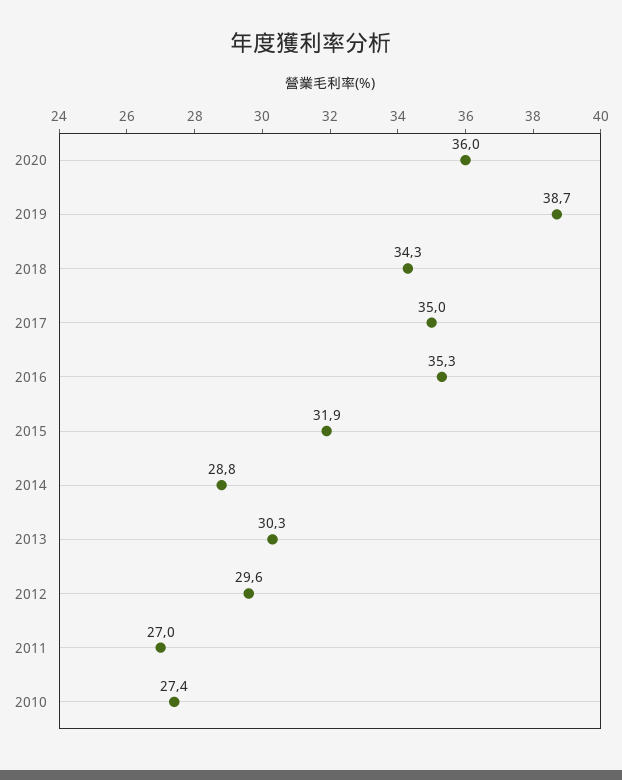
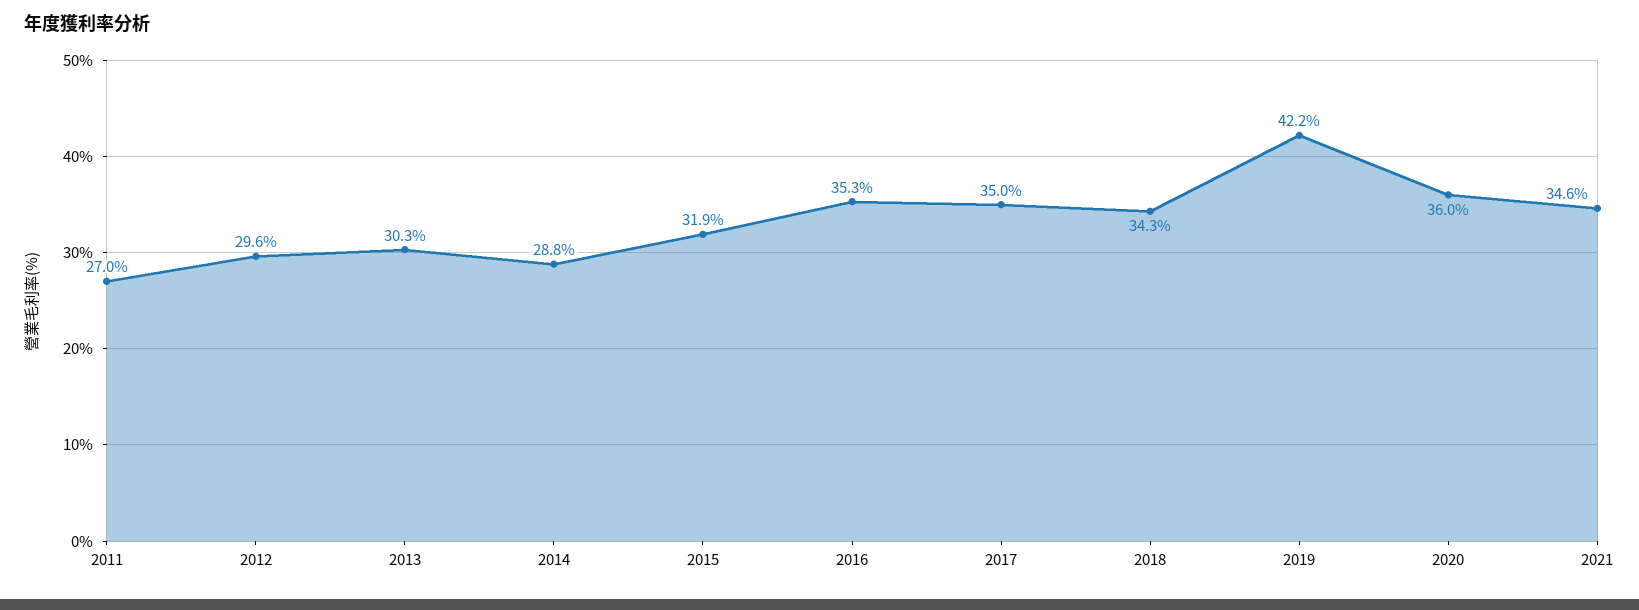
2019: 38.7 -> 42.2
2010: 27.4 -> none
2021: none -> 34.6

